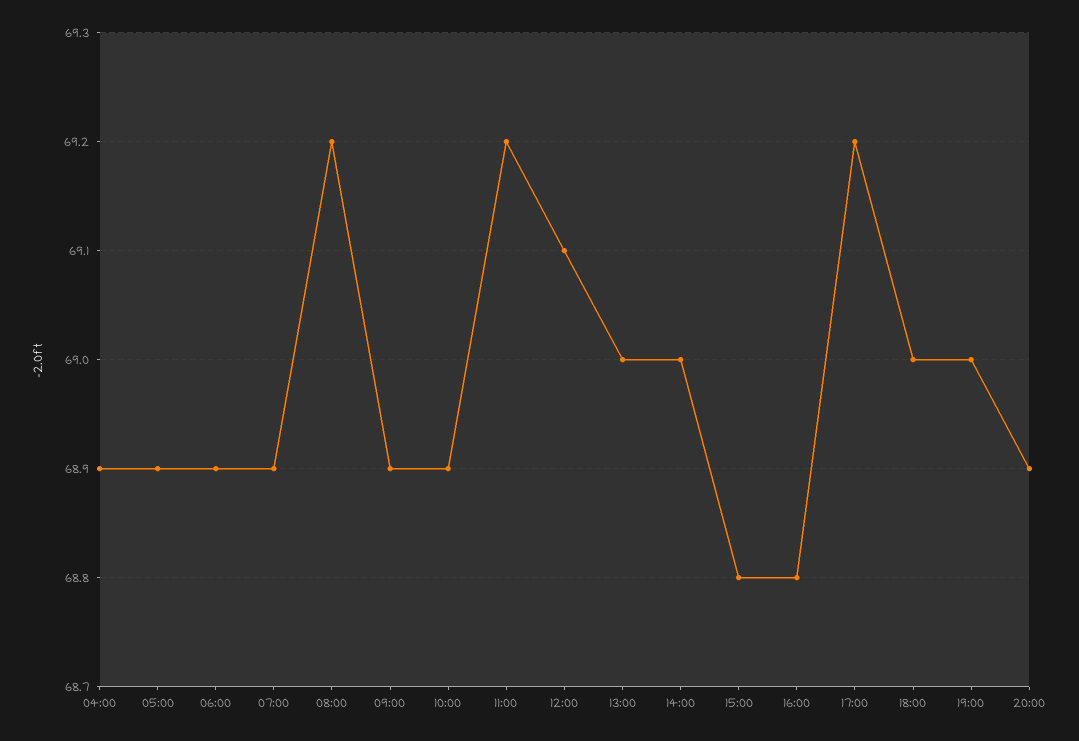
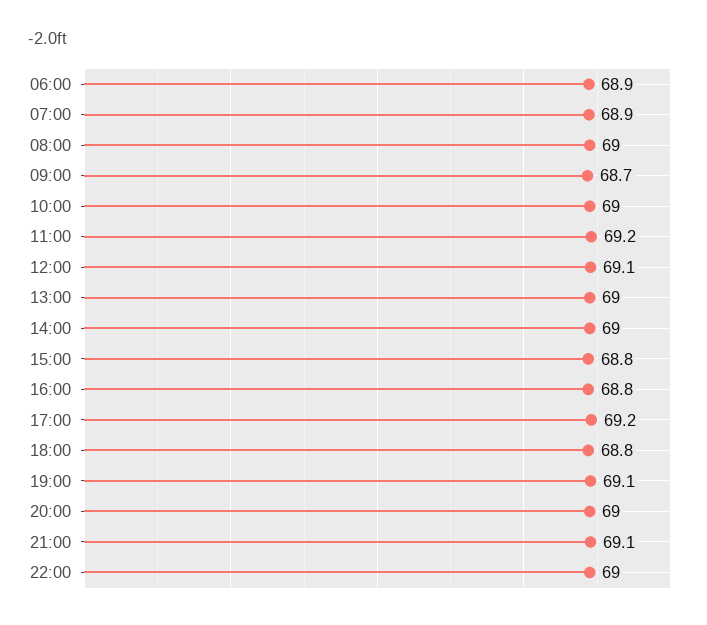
04:00: 68.9 -> none
05:00: 68.9 -> none
08:00: 69.2 -> 69
09:00: 68.9 -> 68.7
10:00: 68.9 -> 69
18:00: 69 -> 68.8
19:00: 69 -> 69.1
20:00: 68.9 -> 69
21:00: none -> 69.1
22:00: none -> 69

